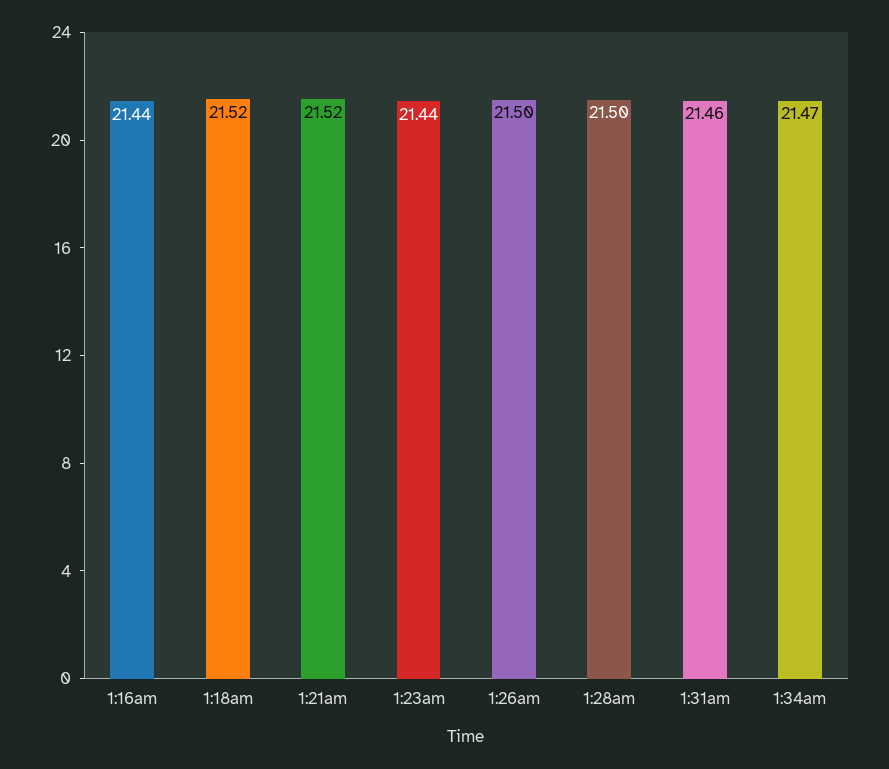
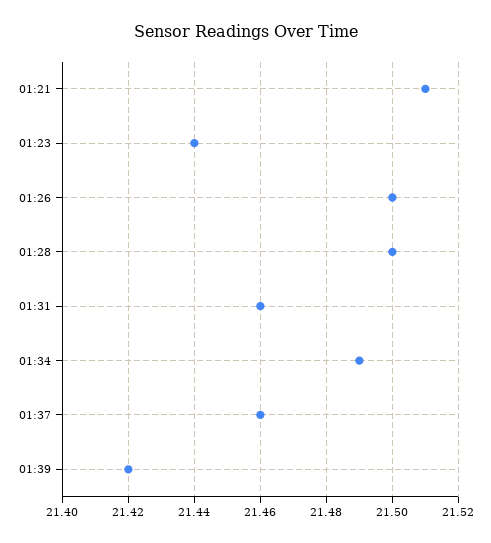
1:16am: 21.44 -> none
1:18am: 21.52 -> none
1:21am: 21.52 -> 21.51
1:34am: 21.47 -> 21.49
01:37: none -> 21.46
01:39: none -> 21.42

